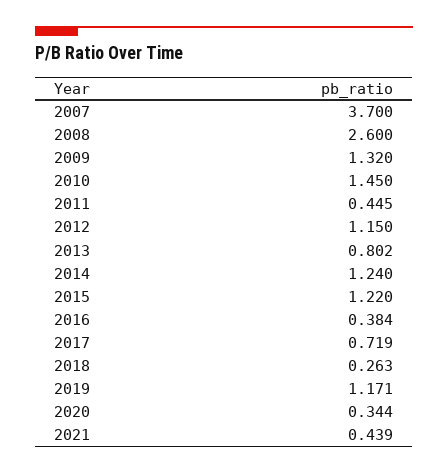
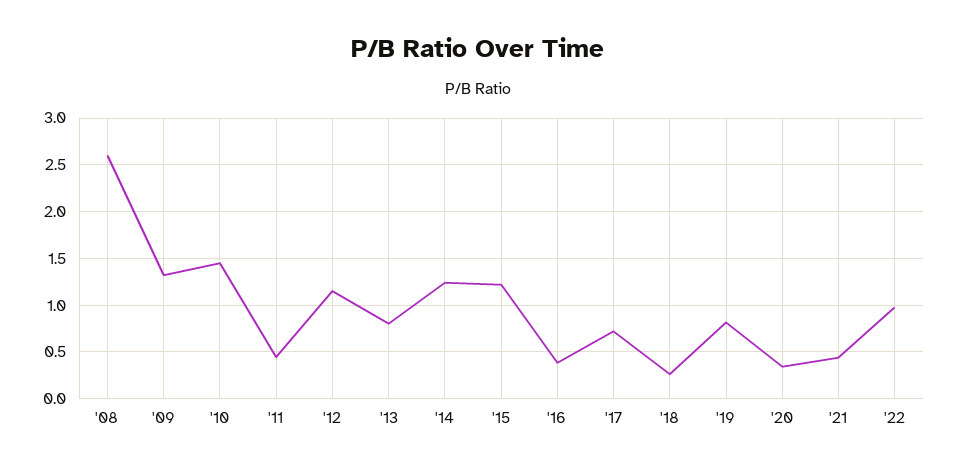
2007: 3.7 -> none
2019: 1.171 -> 0.8
'22: none -> 1

